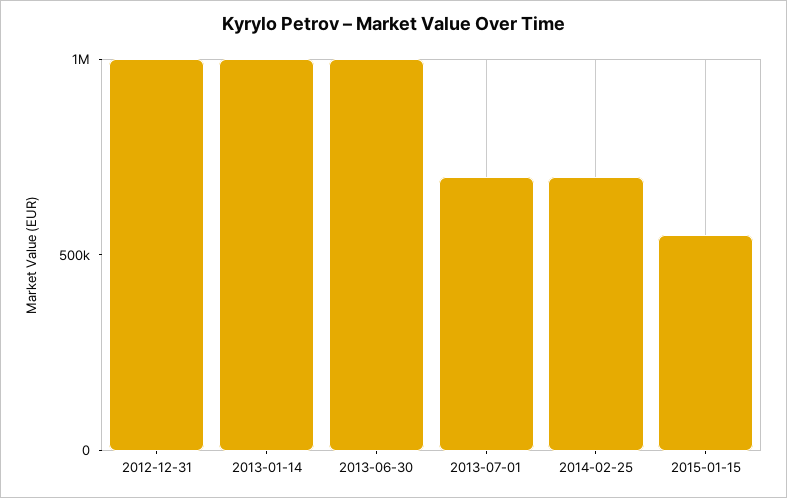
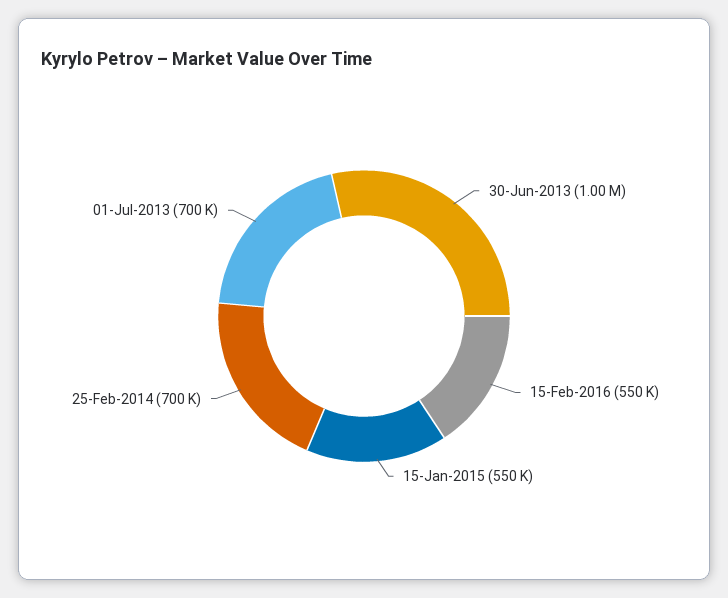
2012-12-31: 1000000 -> none
2013-01-14: 1000000 -> none
15-Feb-2016: none -> 550000

